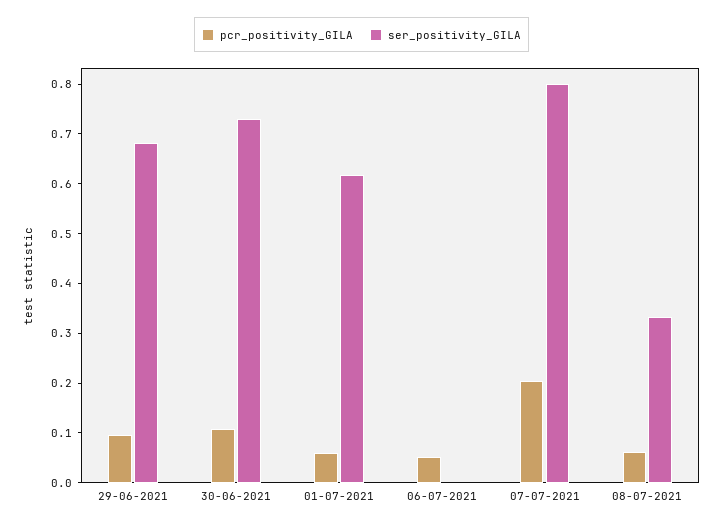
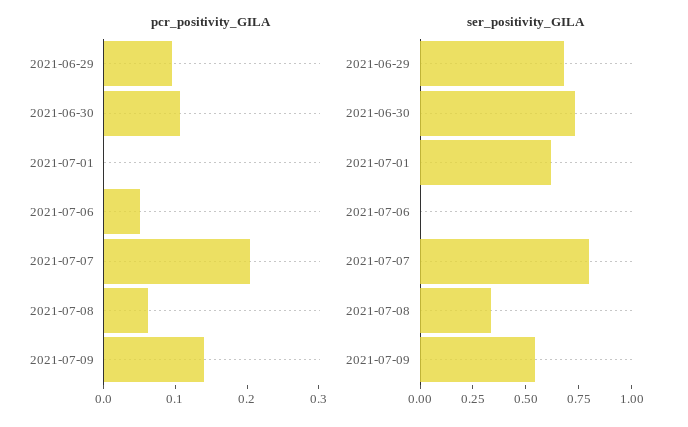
pcr_positivity_GILA, 01-07-2021: 0.06 -> 0
pcr_positivity_GILA, 2021-07-09: none -> 0.14
ser_positivity_GILA, 2021-07-09: none -> 0.55

